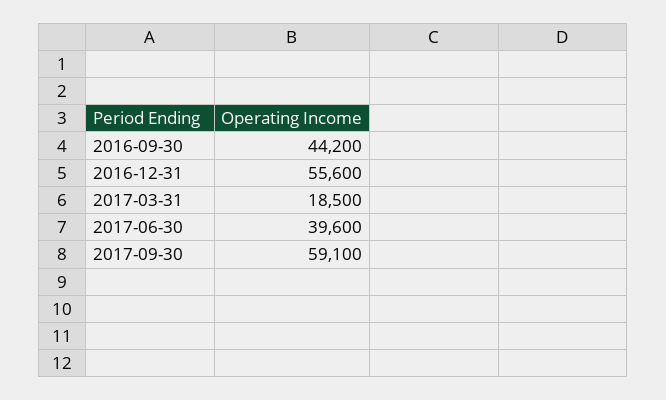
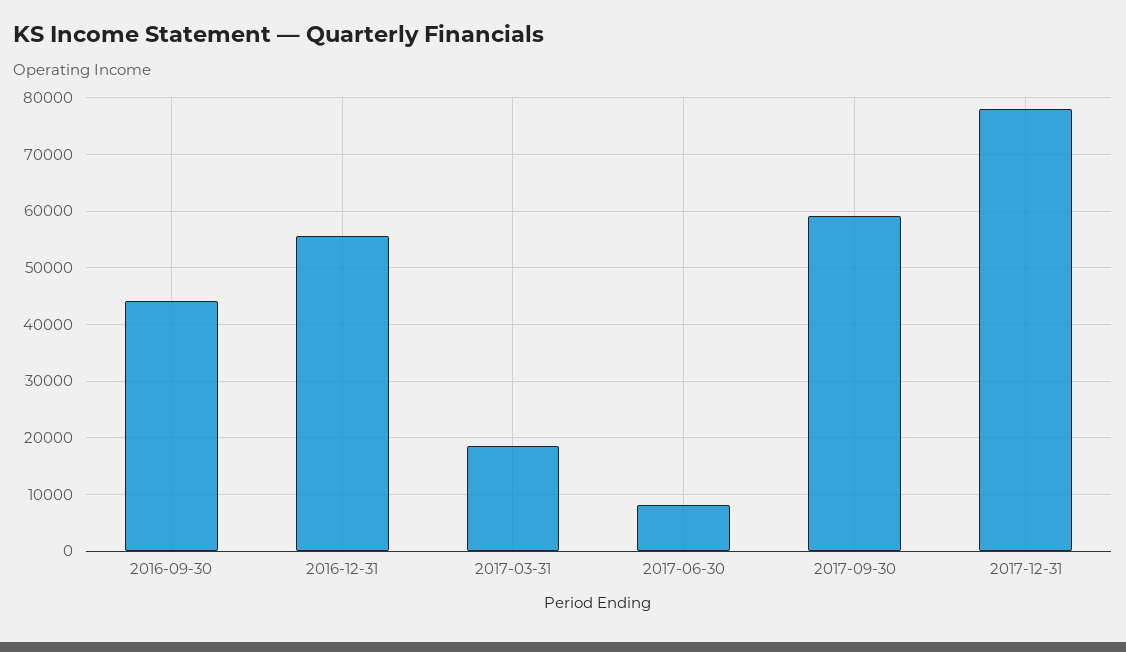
2017-06-30: 39600 -> 8000
2017-12-31: none -> 78000

